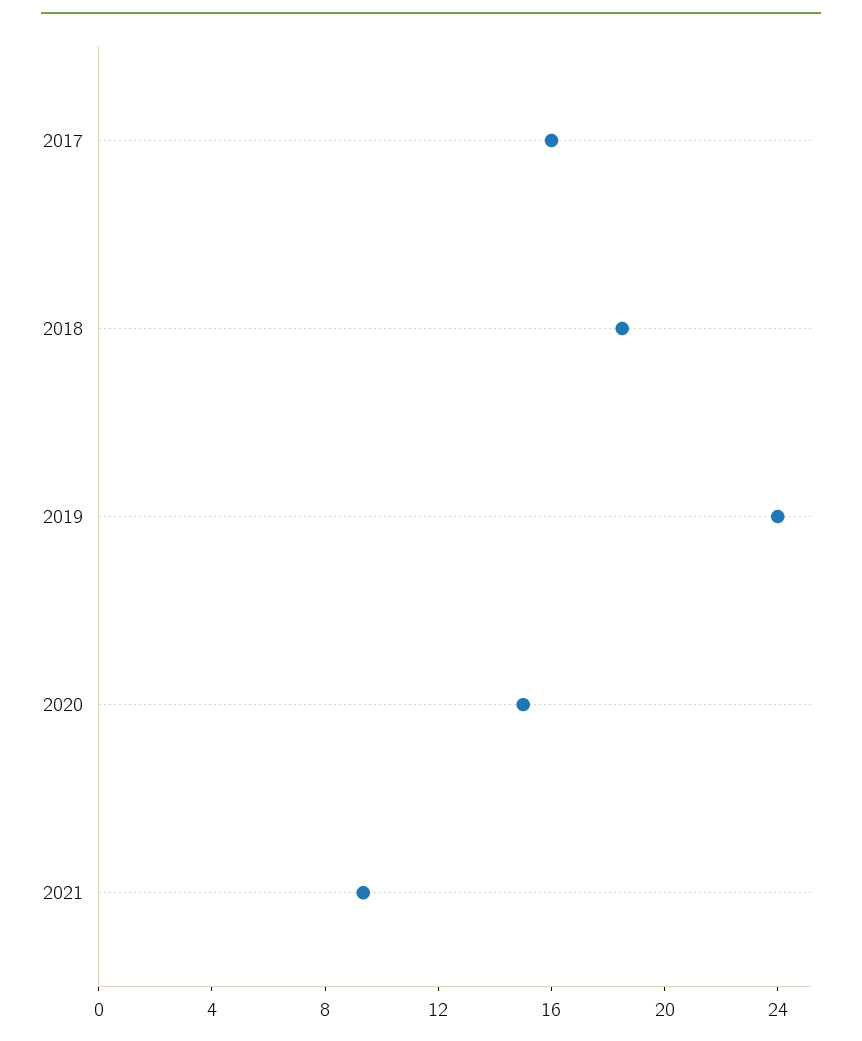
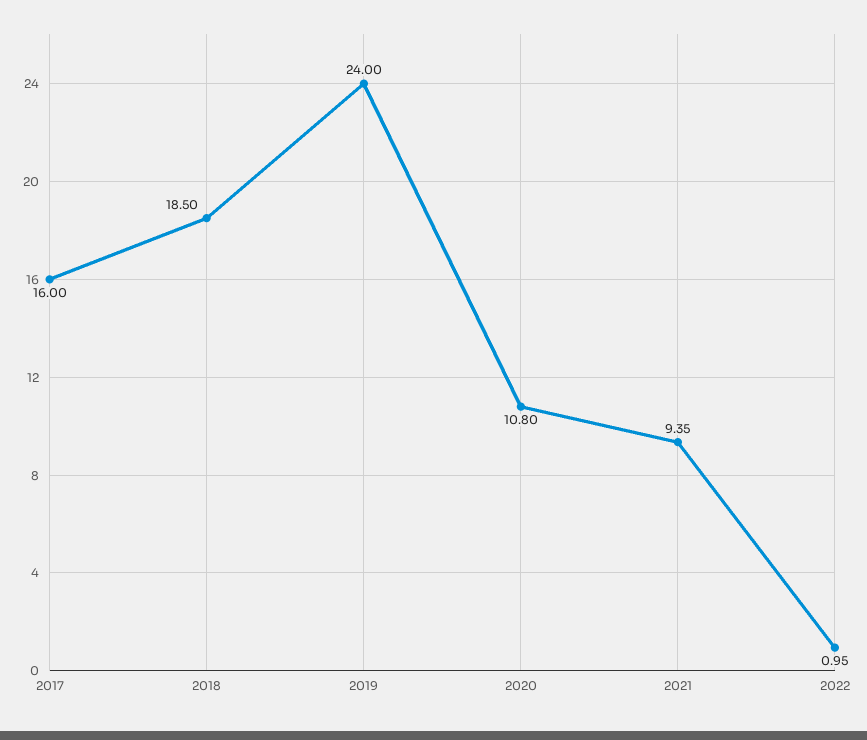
2020: 15 -> 10.8
2022: none -> 0.95

